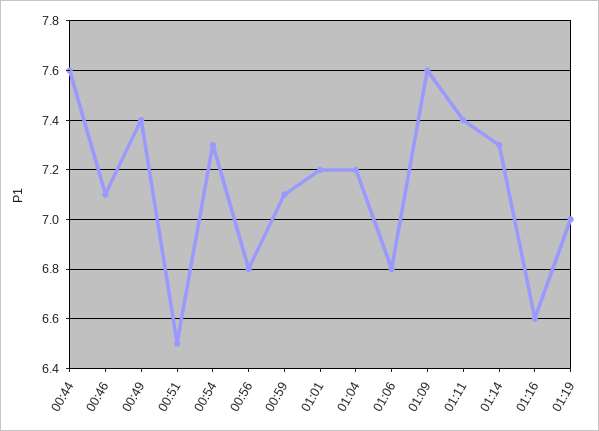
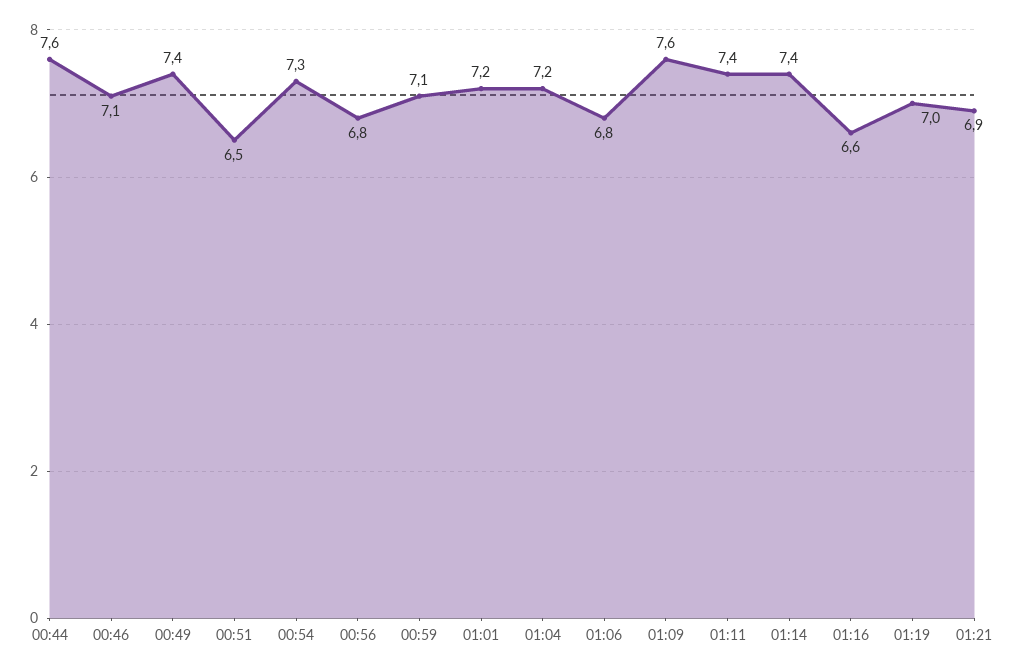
01:14: 7.3 -> 7.4
01:21: none -> 6.9

